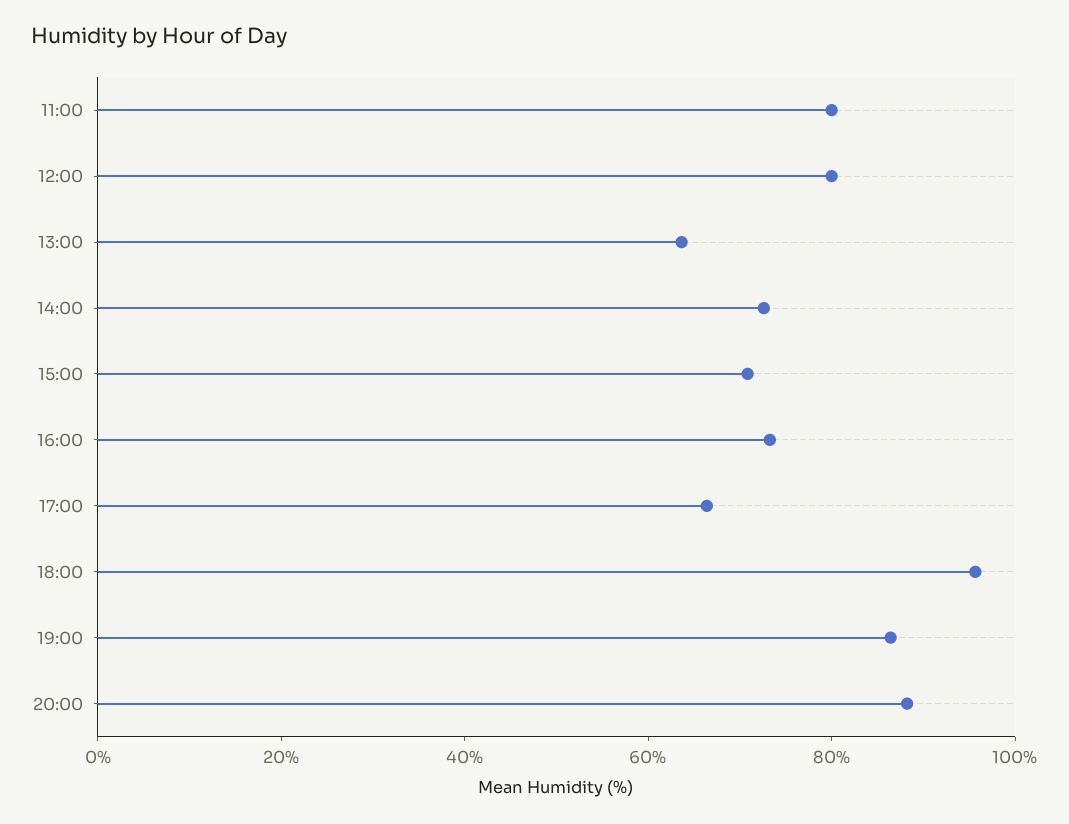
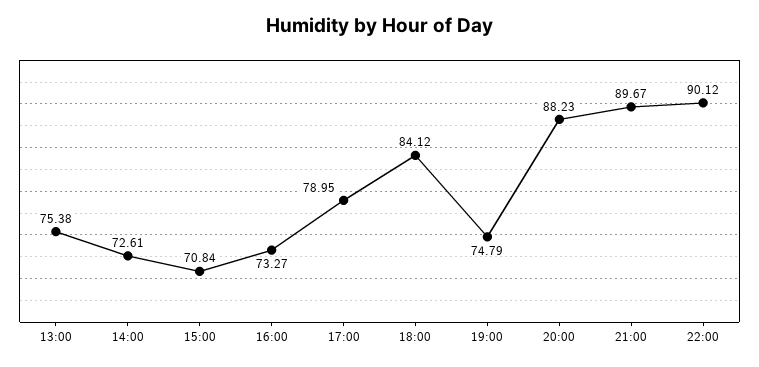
11:00: 80 -> none
12:00: 80 -> none
13:00: 65 -> 75.38
17:00: 65 -> 78.95
18:00: 95 -> 84.12
19:00: 85 -> 74.79
21:00: none -> 89.67
22:00: none -> 90.12

